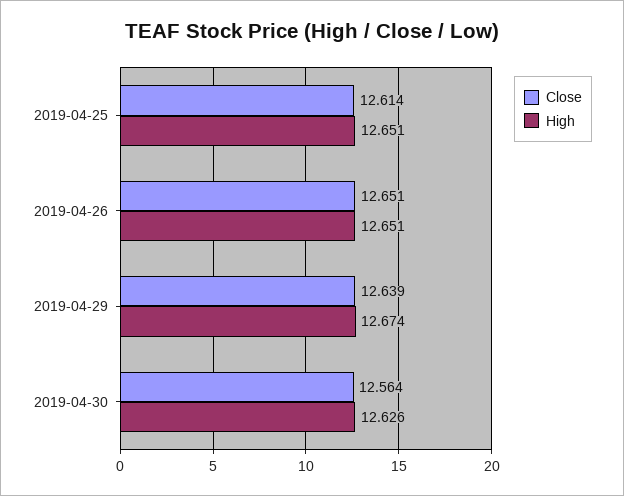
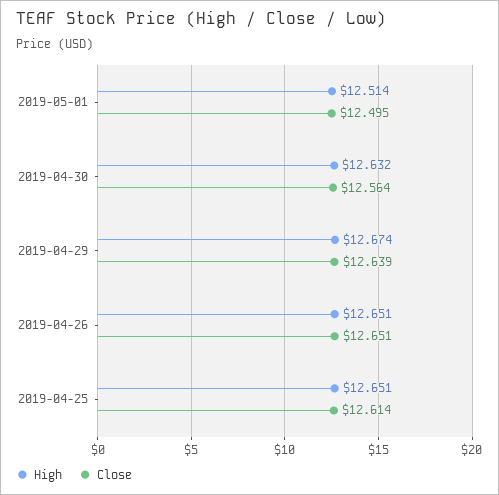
High, 2019-04-30: 12.626 -> 12.632
High, 2019-05-01: none -> 12.514
Close, 2019-05-01: none -> 12.495

